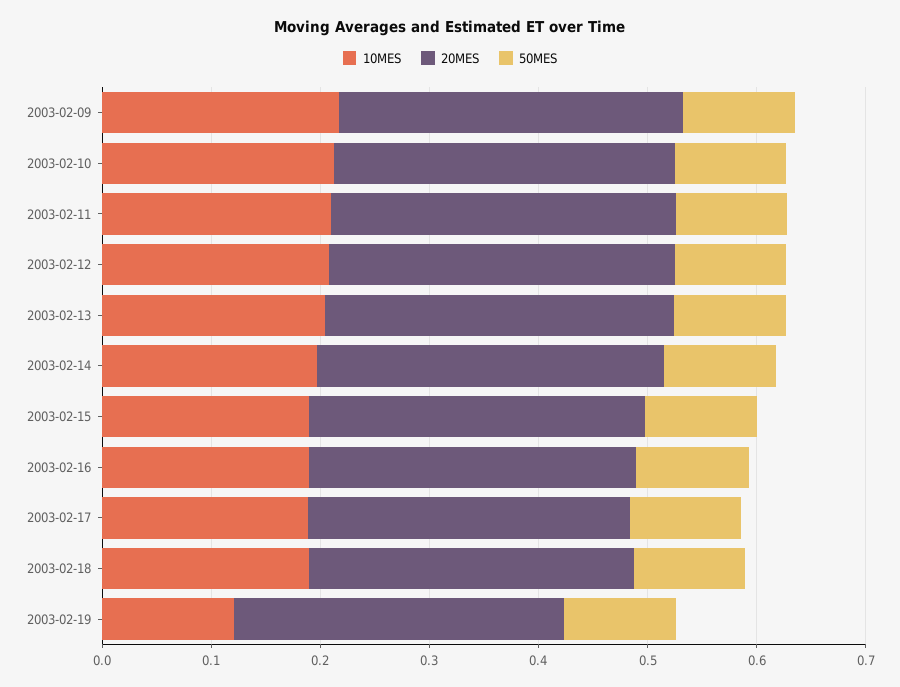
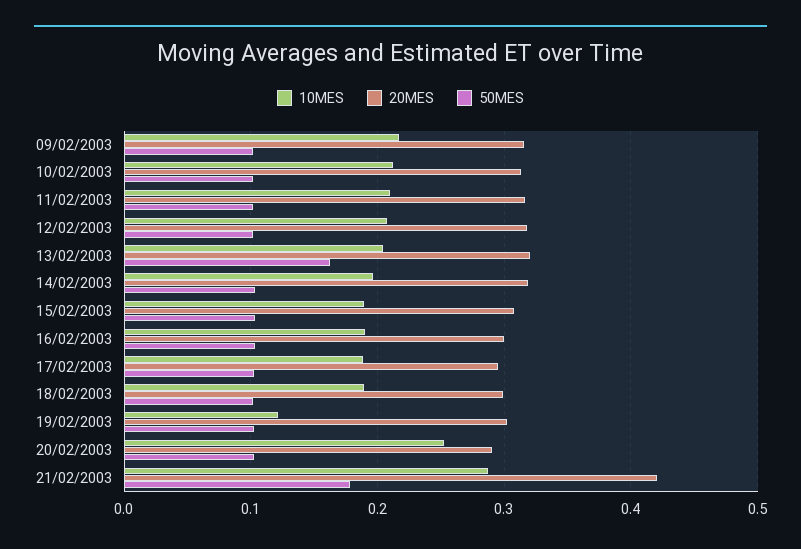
50MES, 2003-02-13: 0.1 -> 0.16
10MES, 20/02/2003: none -> 0.25
20MES, 20/02/2003: none -> 0.29
50MES, 20/02/2003: none -> 0.1
10MES, 21/02/2003: none -> 0.29
20MES, 21/02/2003: none -> 0.42
50MES, 21/02/2003: none -> 0.18

